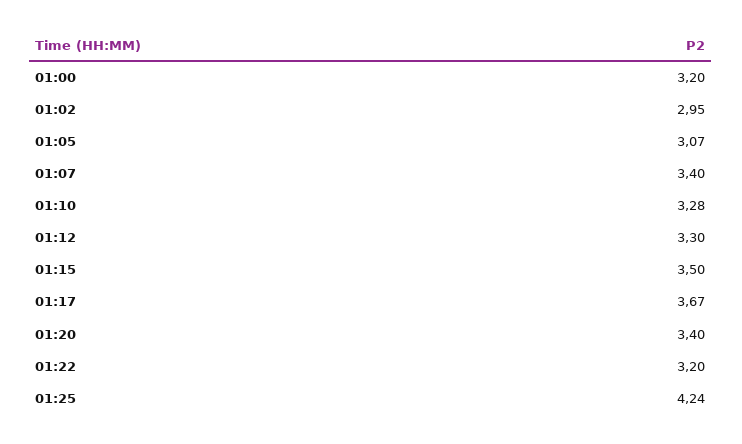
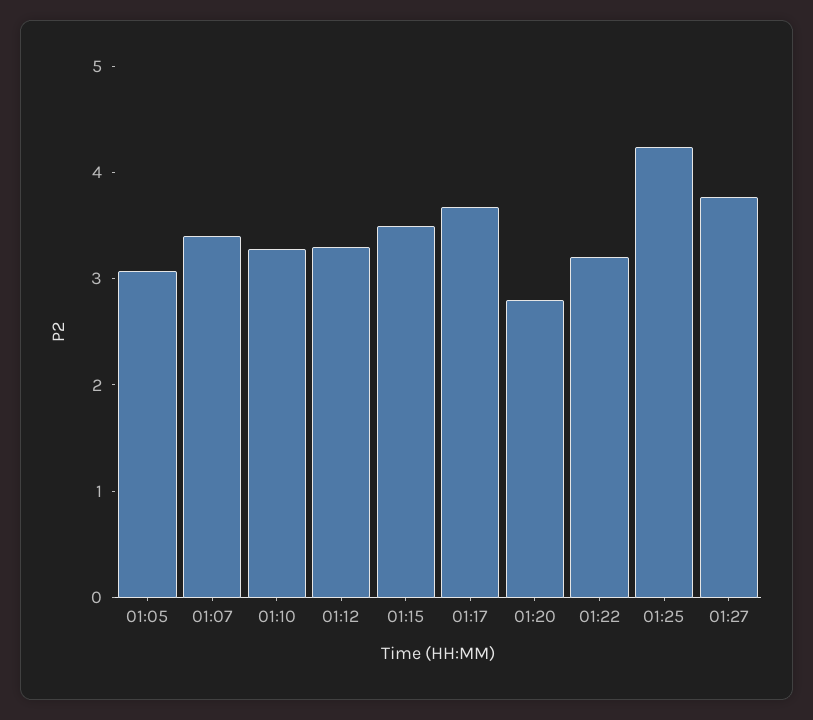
01:00: 3.2 -> none
01:02: 2.95 -> none
01:20: 3.4 -> 2.8
01:27: none -> 3.8

